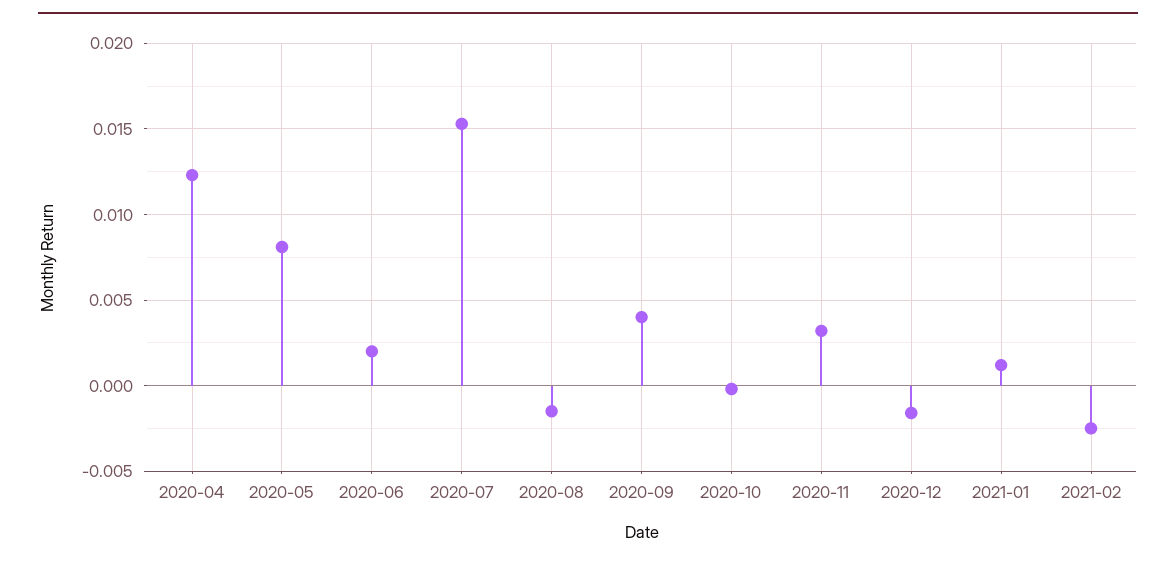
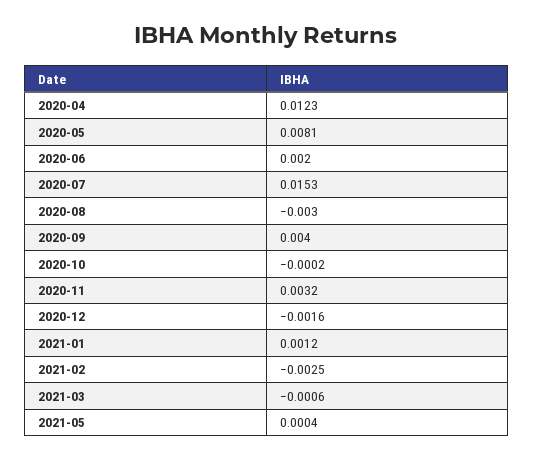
2020-08: -0.0015 -> -0.003
2021-03: none -> -0.0006
2021-05: none -> 0.0004

